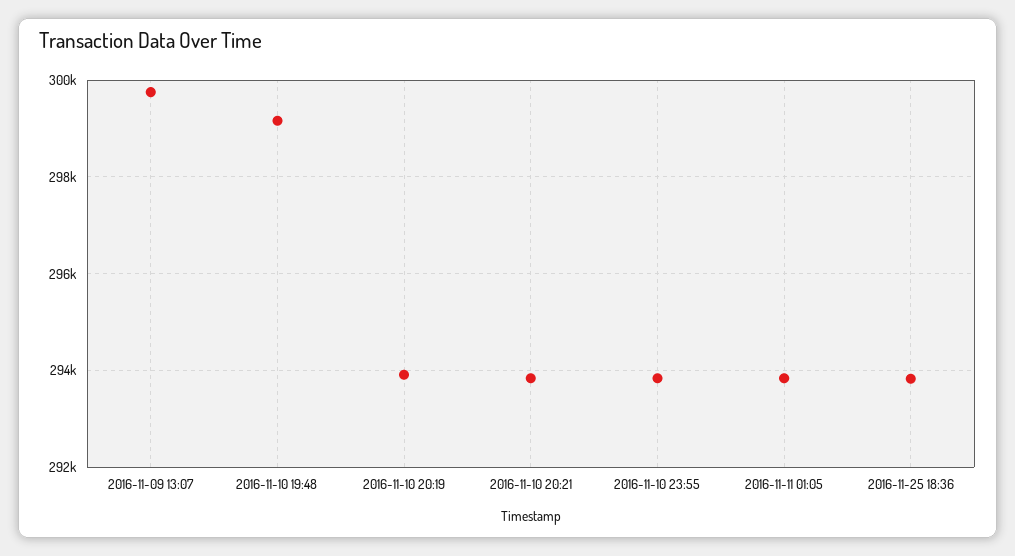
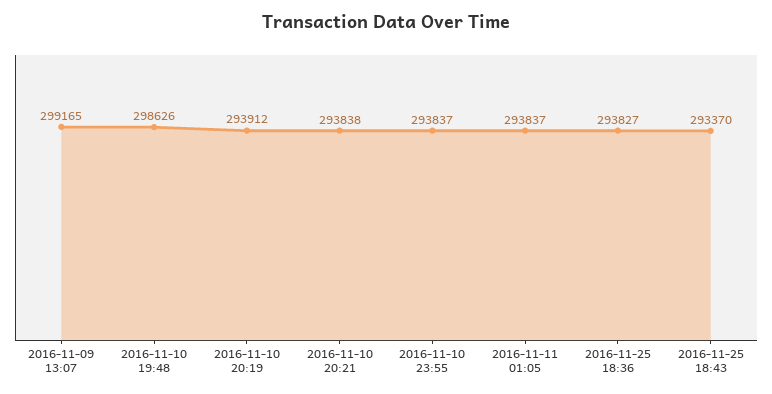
2016-11-09 13:07: 299800 -> 299165
2016-11-10 19:48: 299200 -> 298626
2016-11-25 18:43: none -> 293370

